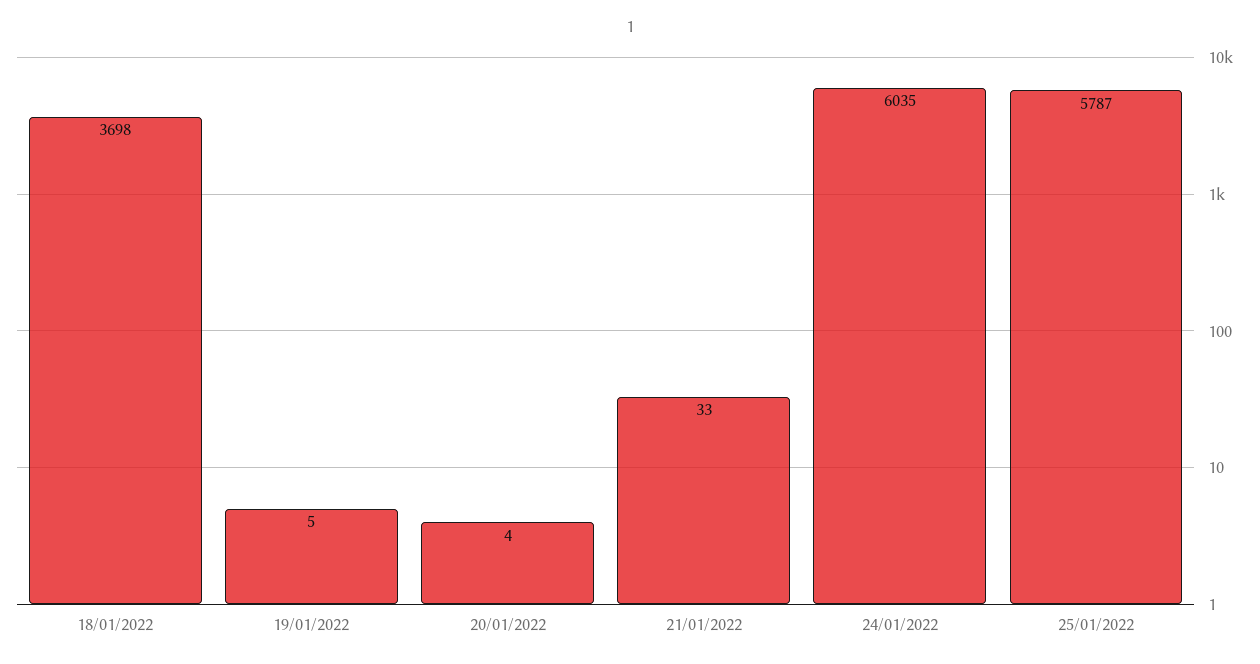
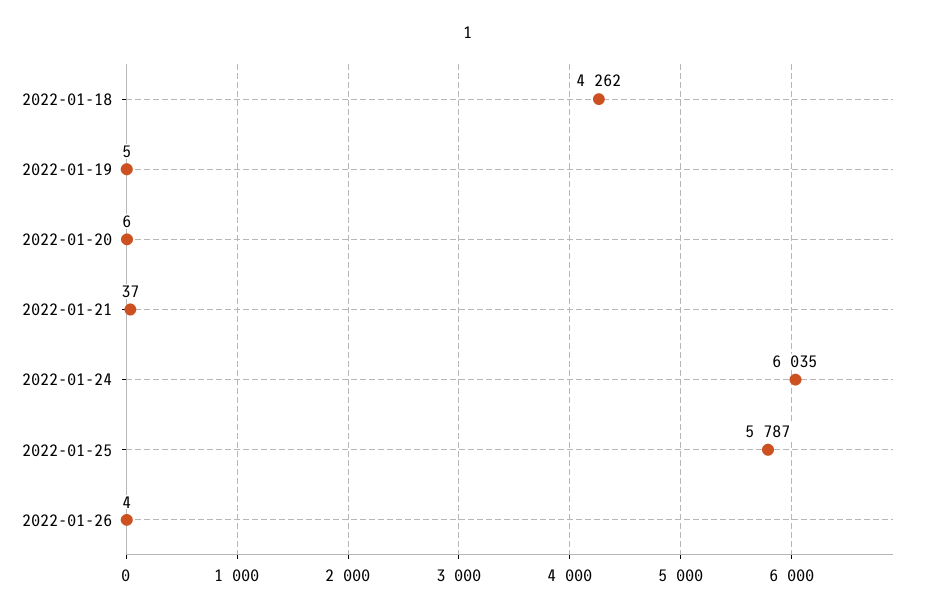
18/01/2022: 3698 -> 4262
20/01/2022: 4 -> 6
21/01/2022: 33 -> 37
2022-01-26: none -> 4

